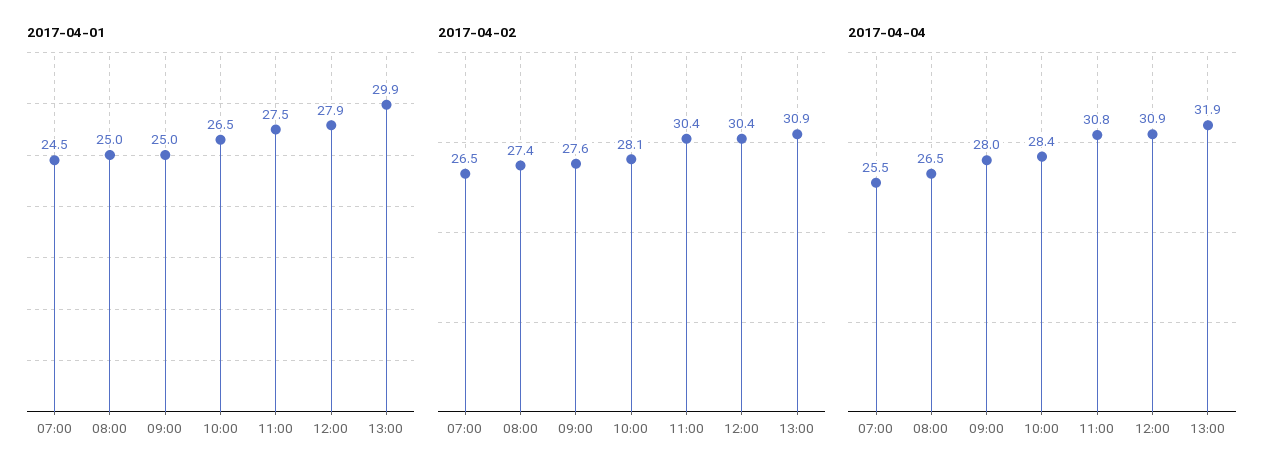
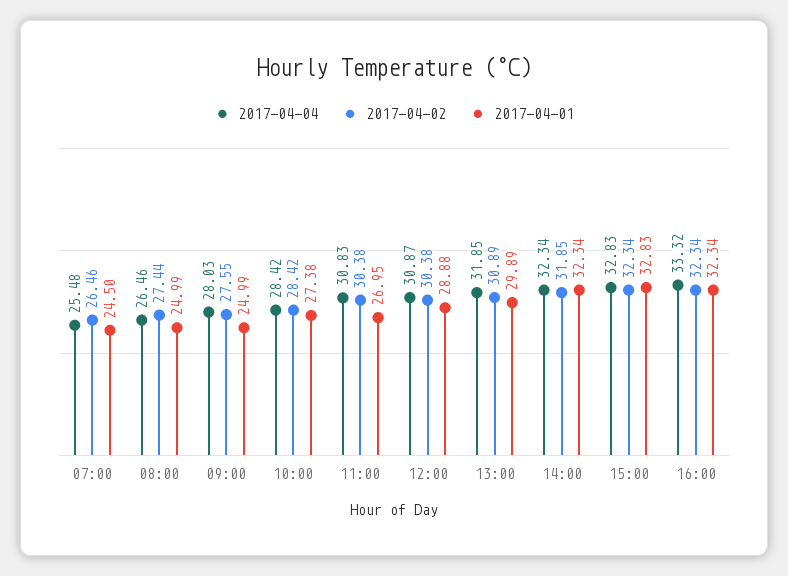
2017-04-01, 10:00: 26.5 -> 27.38
2017-04-01, 11:00: 27.5 -> 26.95
2017-04-01, 12:00: 27.9 -> 28.88
2017-04-02, 10:00: 28.1 -> 28.42
2017-04-04, 14:00: none -> 32.34
2017-04-02, 14:00: none -> 31.85
2017-04-01, 14:00: none -> 32.34
2017-04-04, 15:00: none -> 32.83
2017-04-02, 15:00: none -> 32.34
2017-04-01, 15:00: none -> 32.83
2017-04-04, 16:00: none -> 33.32
2017-04-02, 16:00: none -> 32.34
2017-04-01, 16:00: none -> 32.34

